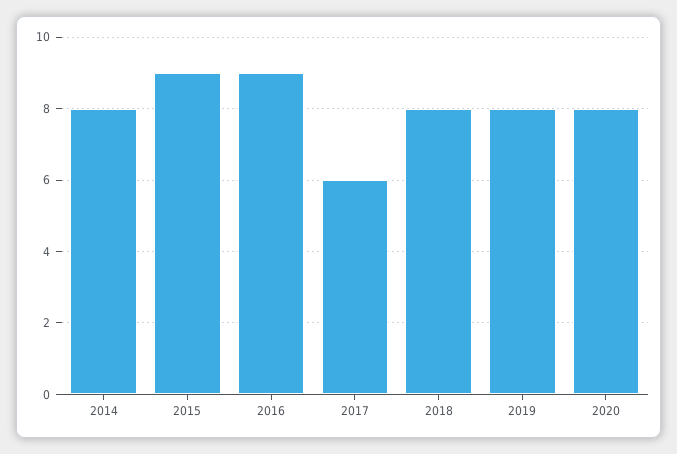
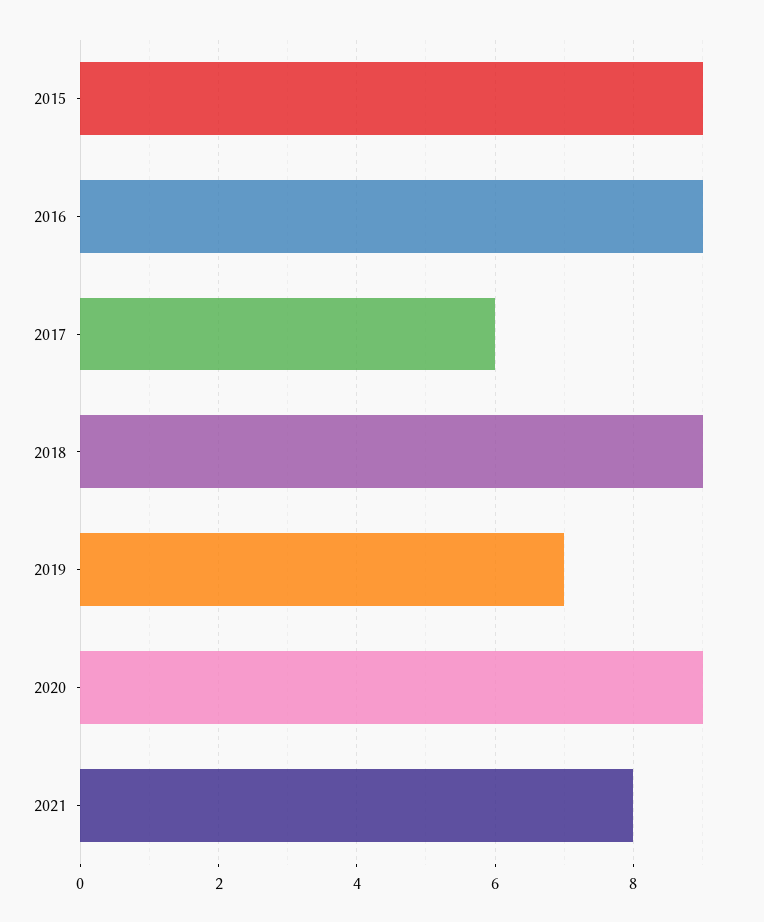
2014: 8 -> none
2018: 8 -> 9
2019: 8 -> 7
2020: 8 -> 9
2021: none -> 8

